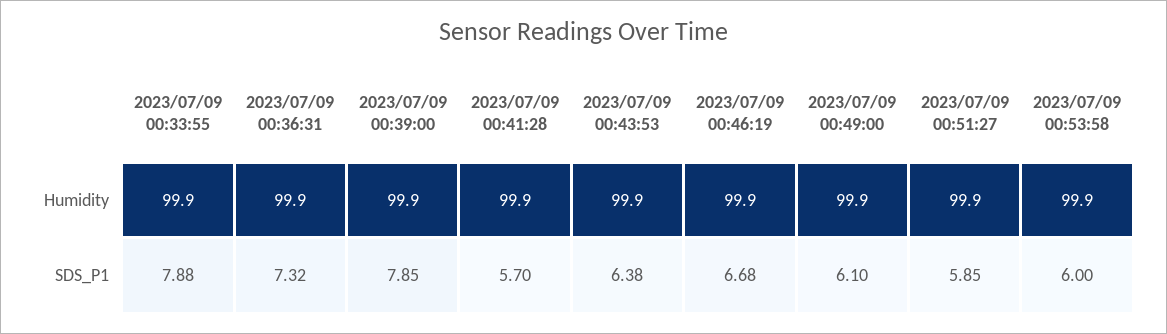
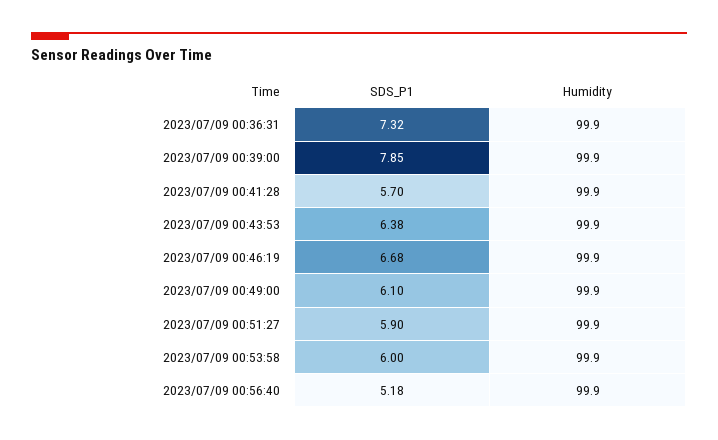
2023/07/09 00:33:55, Humidity: 99.9 -> none
2023/07/09 00:33:55, SDS_P1: 7.88 -> none
2023/07/09 00:51:27, SDS_P1: 5.85 -> 5.9
2023/07/09 00:56:40, SDS_P1: none -> 5.18
2023/07/09 00:56:40, Humidity: none -> 99.9

